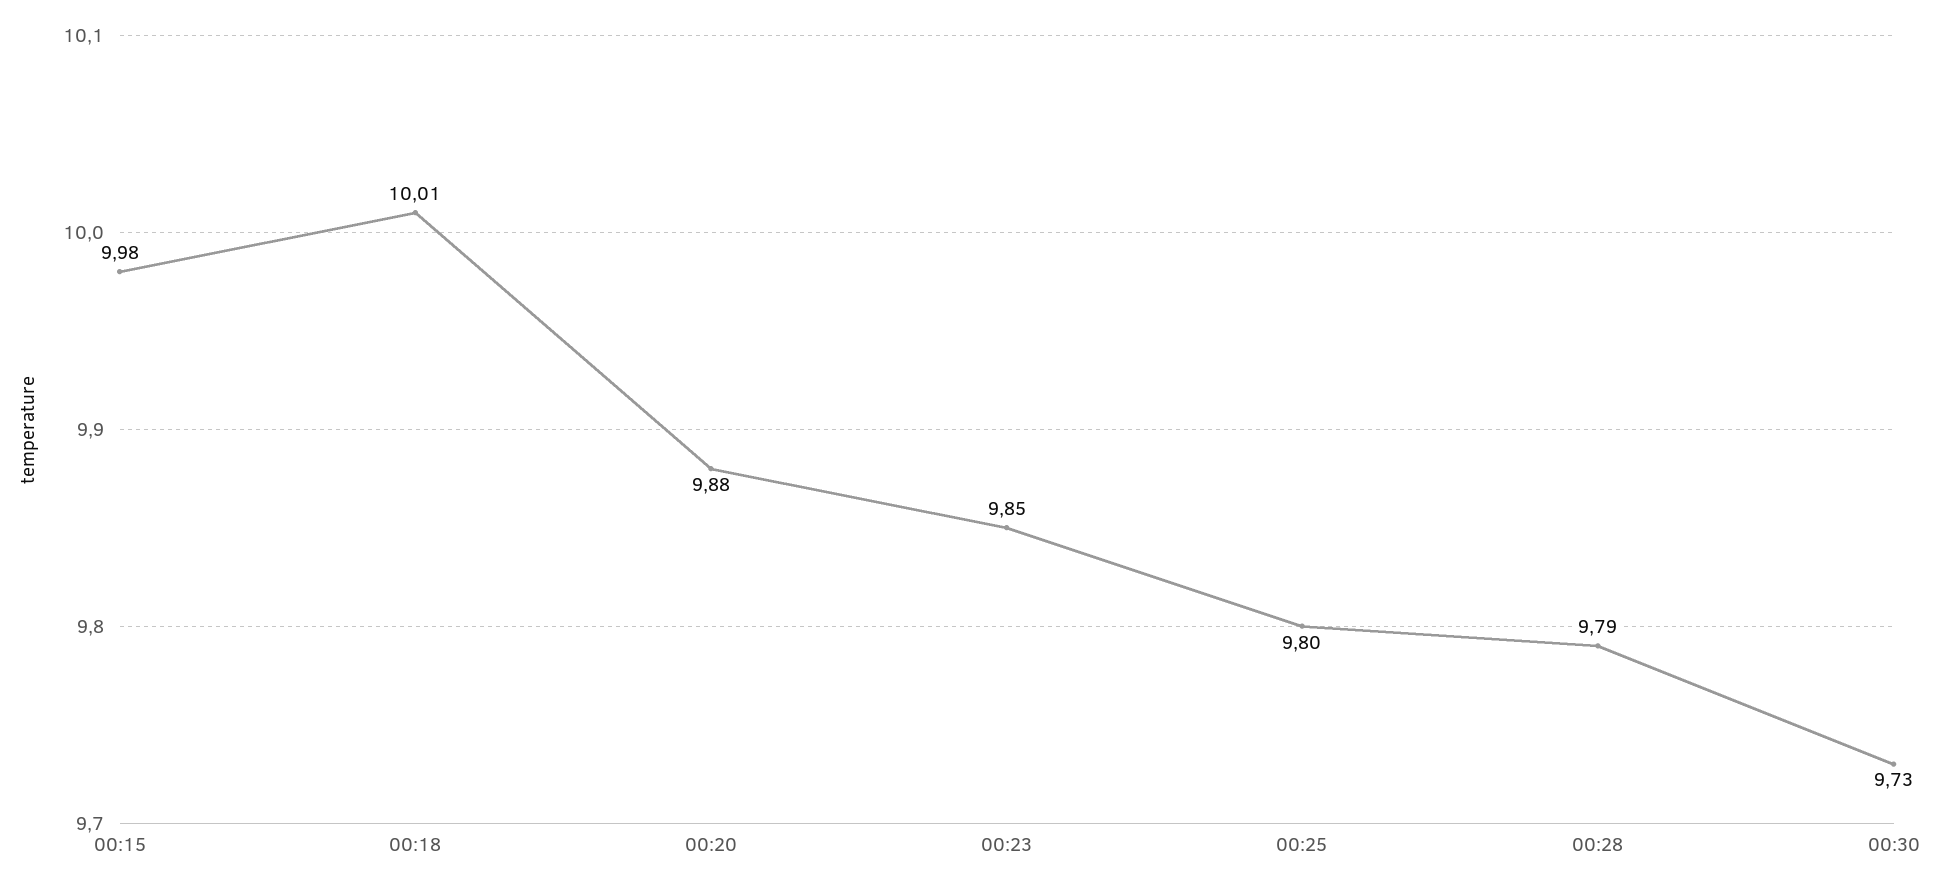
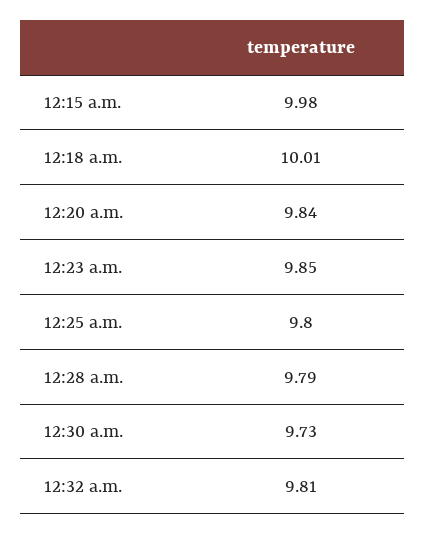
00:20: 9.88 -> 9.84
12:32 a.m.: none -> 9.81

